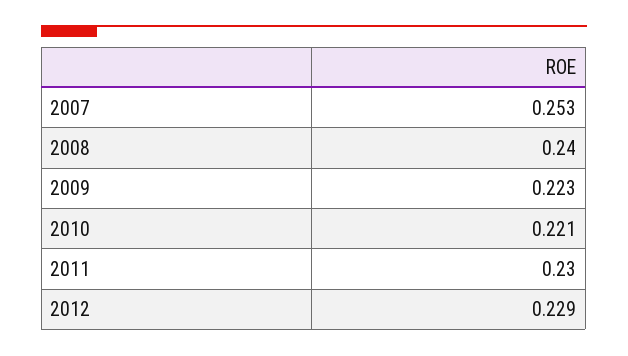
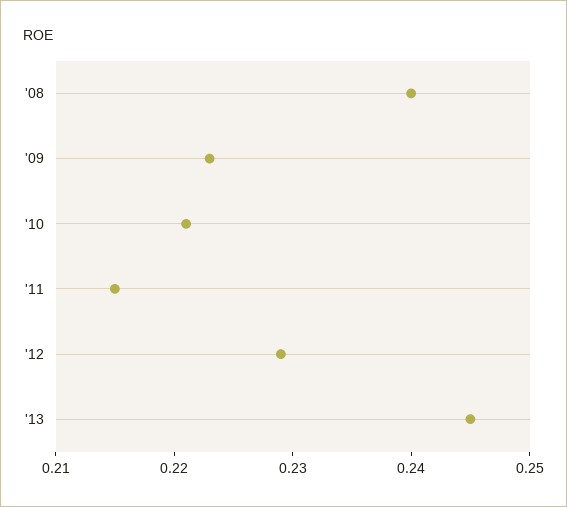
2007: 0.253 -> none
2011: 0.23 -> 0.215
'13: none -> 0.245

